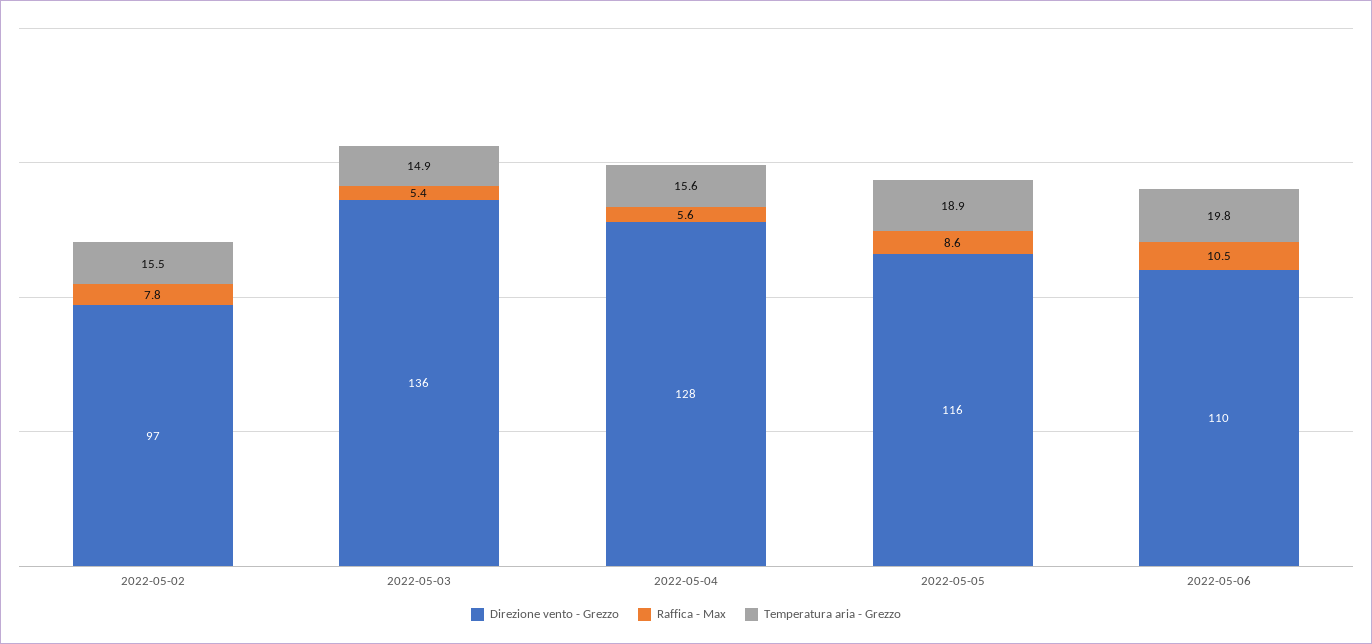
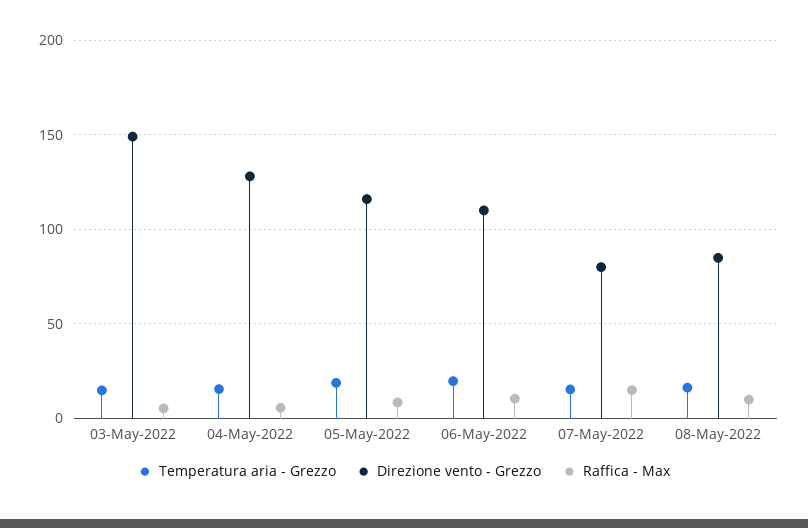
Direzione vento - Grezzo, 2022-05-02: 97 -> none
Raffica - Max, 2022-05-02: 7.8 -> none
Temperatura aria - Grezzo, 2022-05-02: 15.5 -> none
Direzione vento - Grezzo, 2022-05-03: 136 -> 150
Temperatura aria - Grezzo, 07-May-2022: none -> 15
Direzione vento - Grezzo, 07-May-2022: none -> 80
Raffica - Max, 07-May-2022: none -> 15
Temperatura aria - Grezzo, 08-May-2022: none -> 15
Direzione vento - Grezzo, 08-May-2022: none -> 85
Raffica - Max, 08-May-2022: none -> 10

